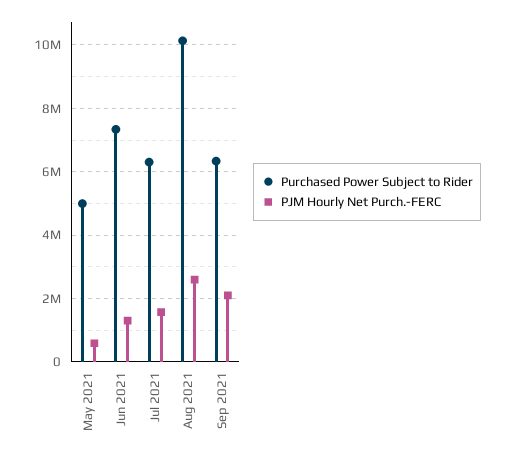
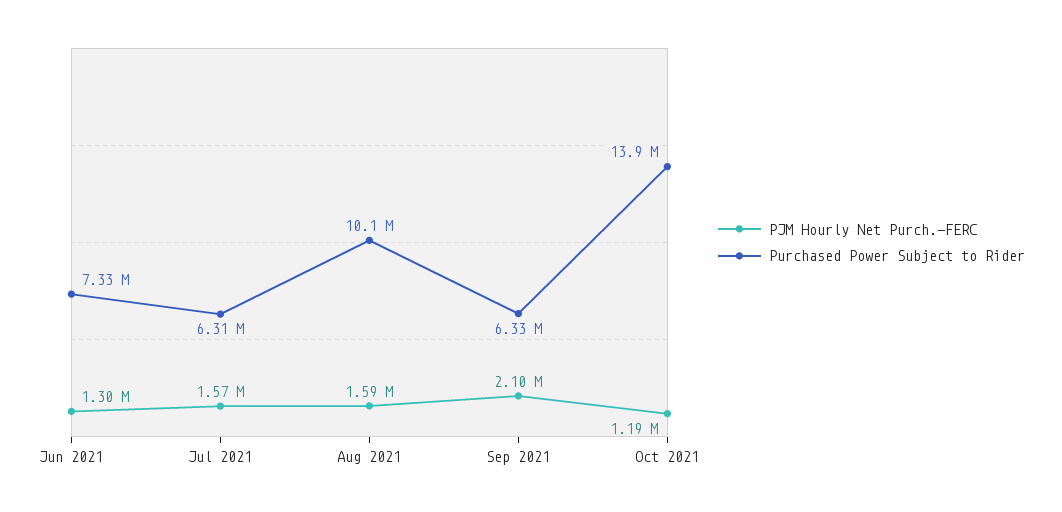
Purchased Power Subject to Rider, May 2021: 5000000 -> none
PJM Hourly Net Purch.-FERC, May 2021: 600000 -> none
PJM Hourly Net Purch.-FERC, Aug 2021: 2600000 -> 1590000
PJM Hourly Net Purch.-FERC, Oct 2021: none -> 1190000
Purchased Power Subject to Rider, Oct 2021: none -> 13900000

